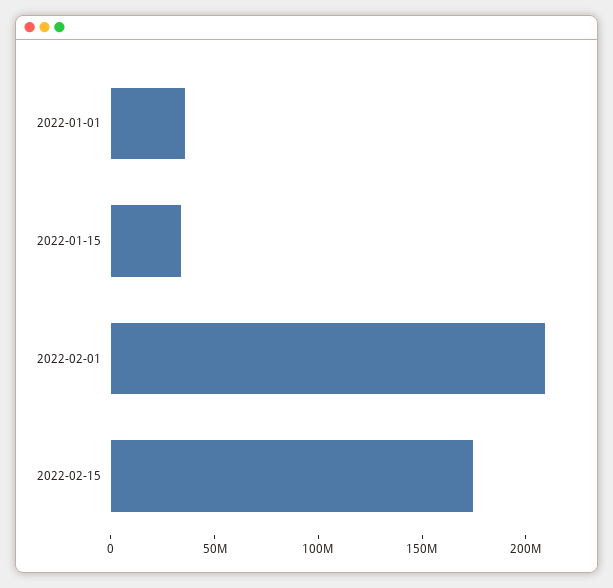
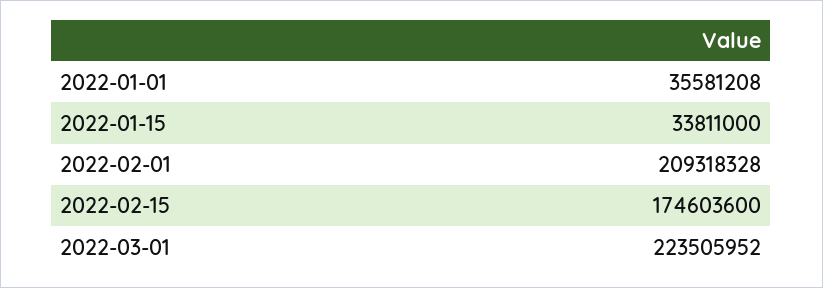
2022-03-01: none -> 223505952

